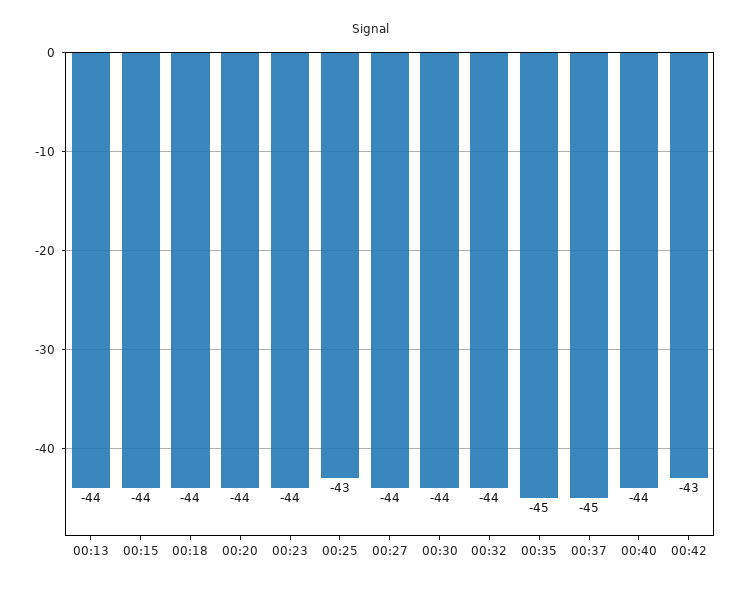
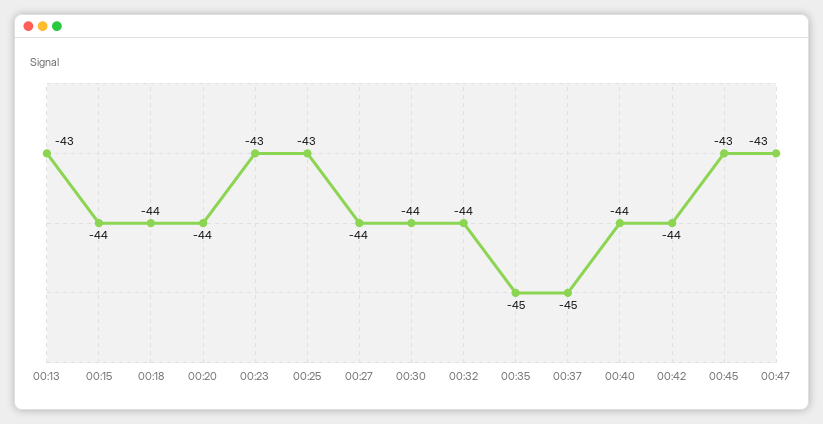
00:13: -44 -> -43
00:23: -44 -> -43
00:42: -43 -> -44
00:45: none -> -43
00:47: none -> -43

